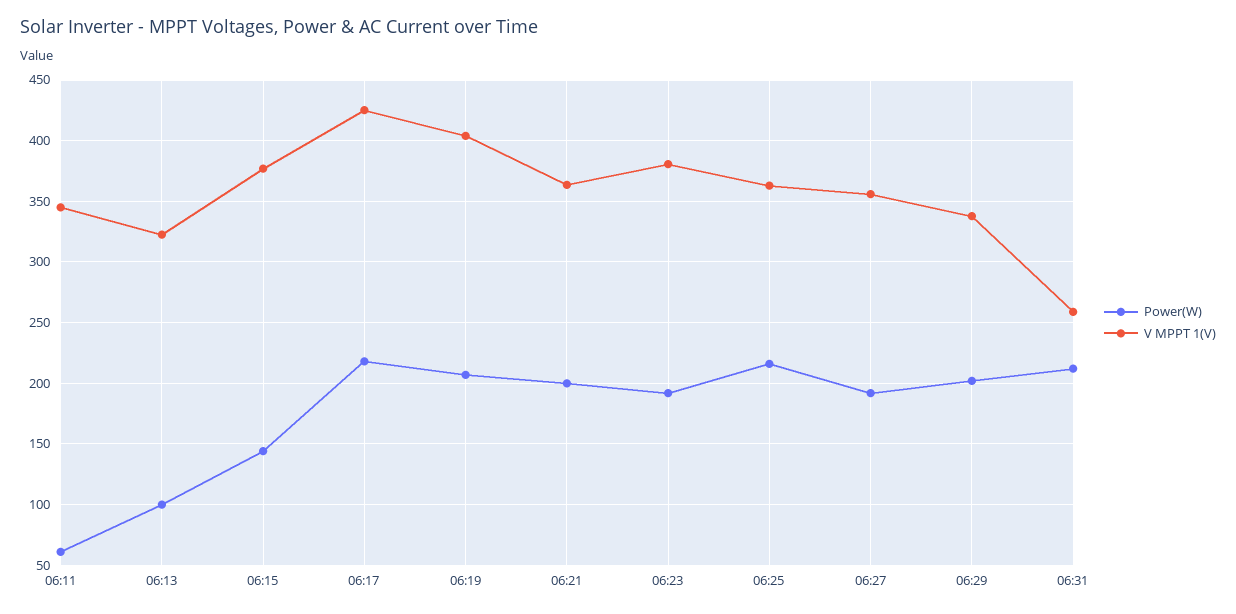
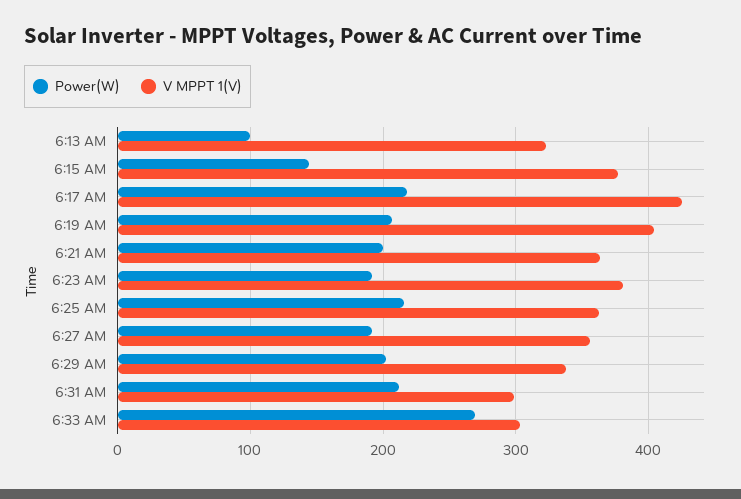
Power(W), 06:11: 60 -> none
V MPPT 1(V), 06:11: 345 -> none
V MPPT 1(V), 06:31: 260 -> 300
Power(W), 6:33 AM: none -> 270
V MPPT 1(V), 6:33 AM: none -> 300

